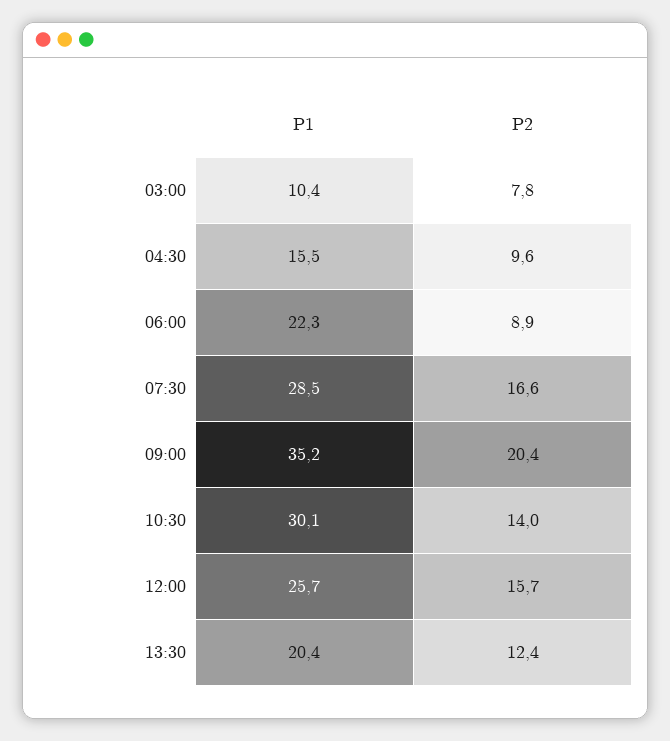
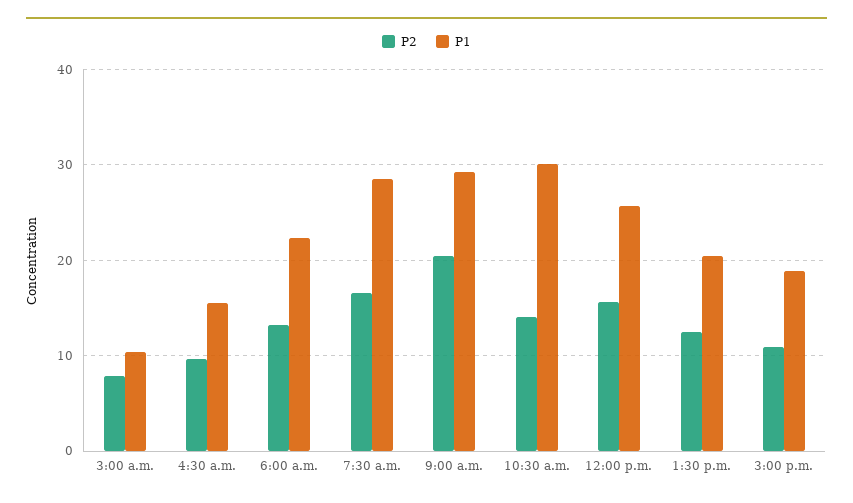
P2, 06:00: 8.9 -> 13
P1, 09:00: 35.2 -> 29
P2, 3:00 p.m.: none -> 11
P1, 3:00 p.m.: none -> 19

